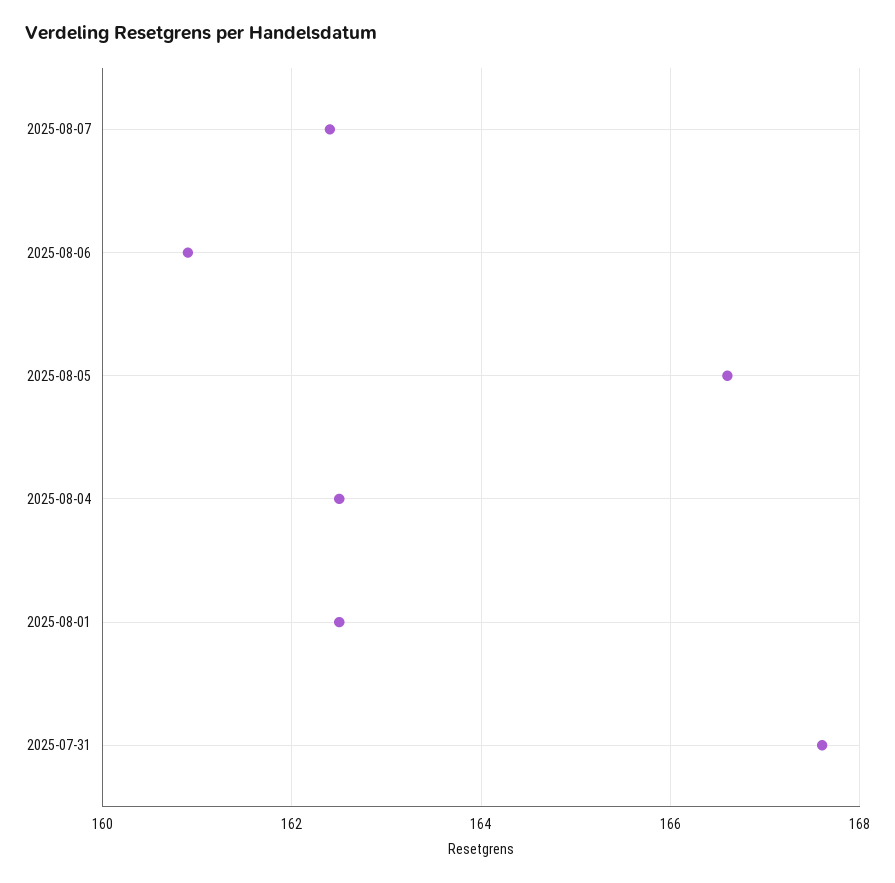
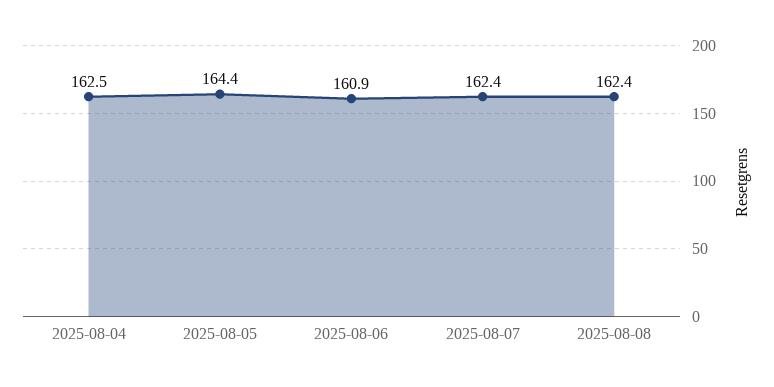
2025-08-05: 166.5 -> 164.4
2025-08-01: 162.5 -> none
2025-07-31: 167.5 -> none
2025-08-08: none -> 162.4

